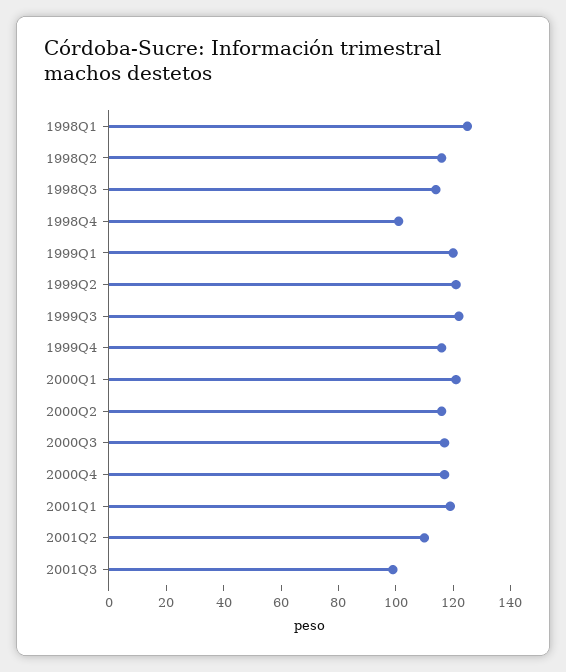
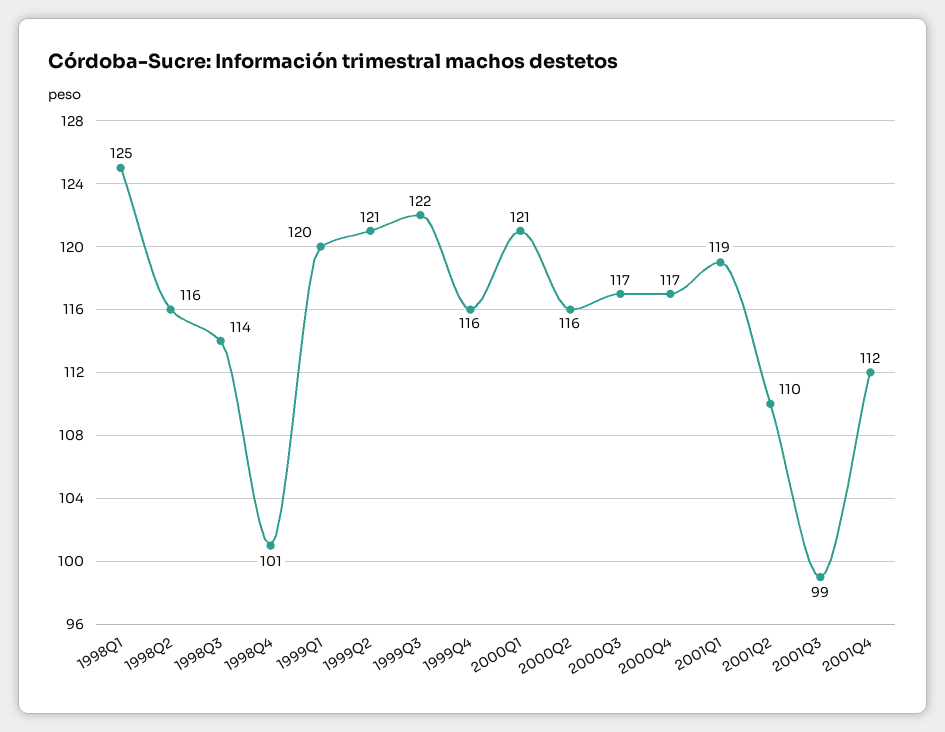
2001Q4: none -> 112

